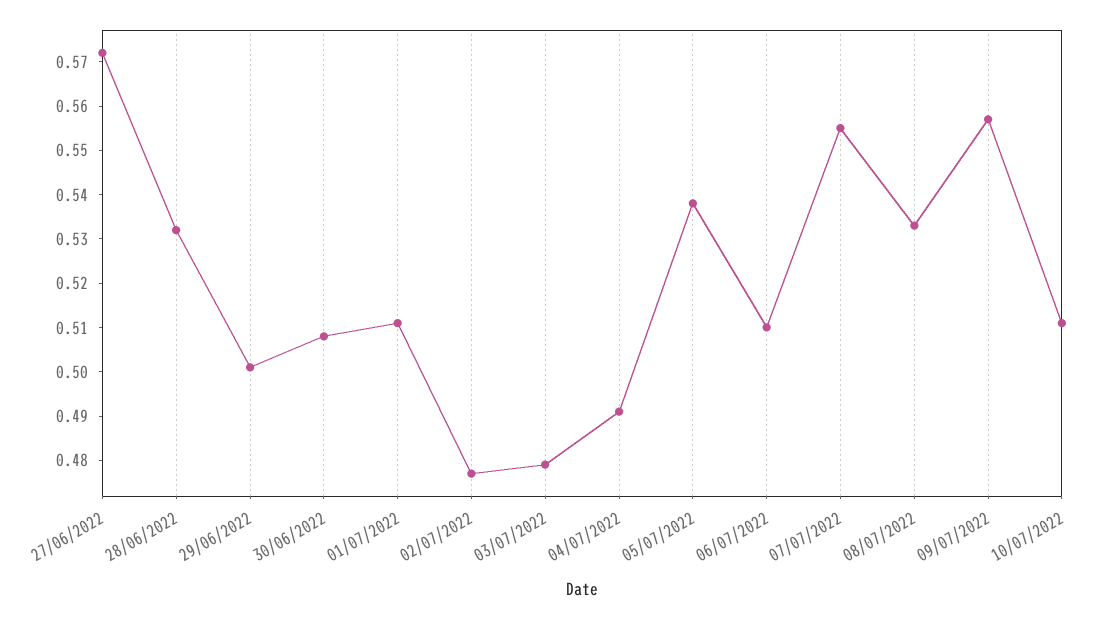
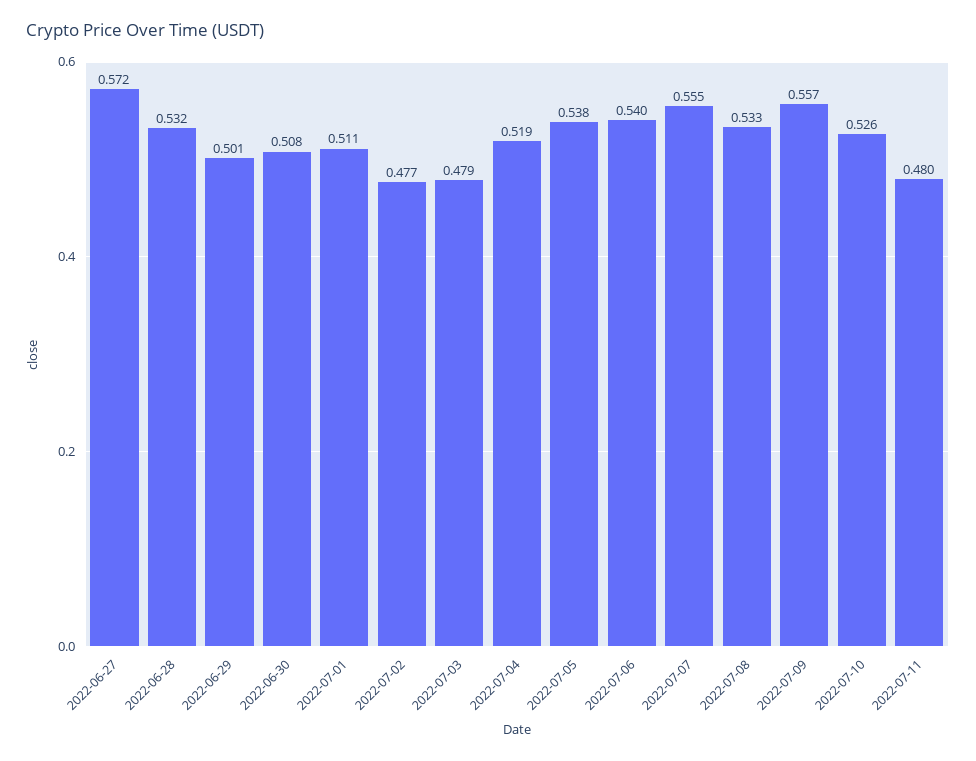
04/07/2022: 0.49 -> 0.519
06/07/2022: 0.51 -> 0.54
10/07/2022: 0.51 -> 0.526
2022-07-11: none -> 0.48

